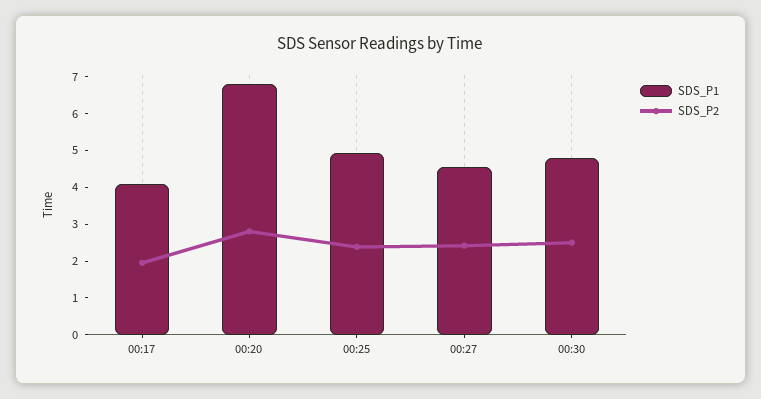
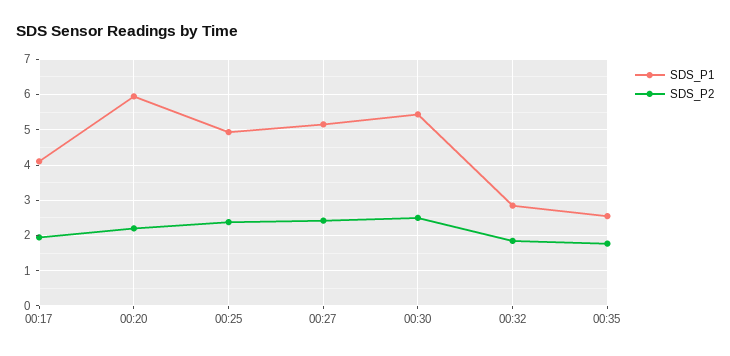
SDS_P1, 00:20: 6.75 -> 6
SDS_P2, 00:20: 2.75 -> 2.2
SDS_P1, 00:27: 4.5 -> 5.2
SDS_P1, 00:30: 4.75 -> 5.4
SDS_P1, 00:32: none -> 2.8
SDS_P2, 00:32: none -> 1.8
SDS_P1, 00:35: none -> 2.6
SDS_P2, 00:35: none -> 1.8

